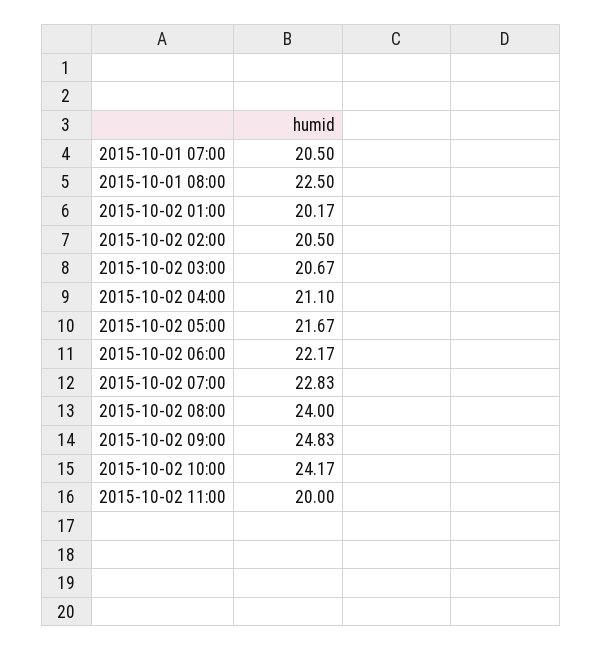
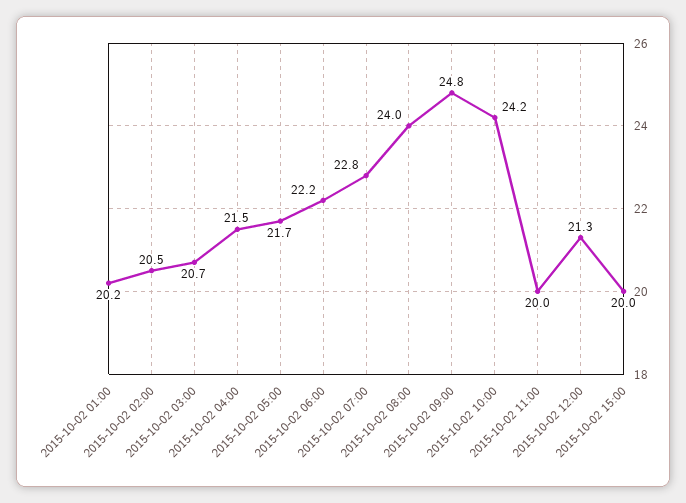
2015-10-01 07:00: 20.5 -> none
2015-10-01 08:00: 22.5 -> none
2015-10-02 04:00: 21.1 -> 21.5
2015-10-02 12:00: none -> 21.3
2015-10-02 15:00: none -> 20

